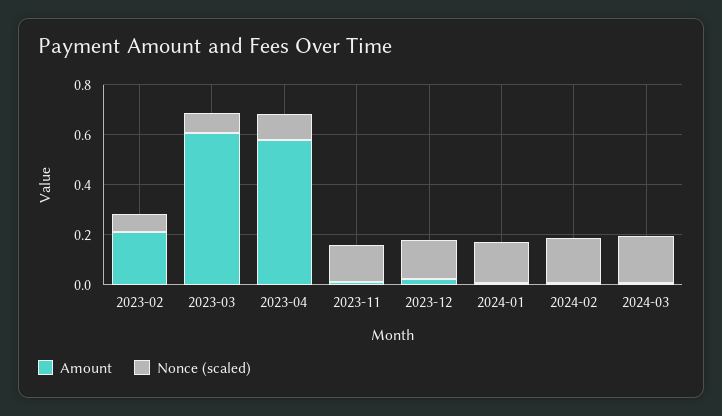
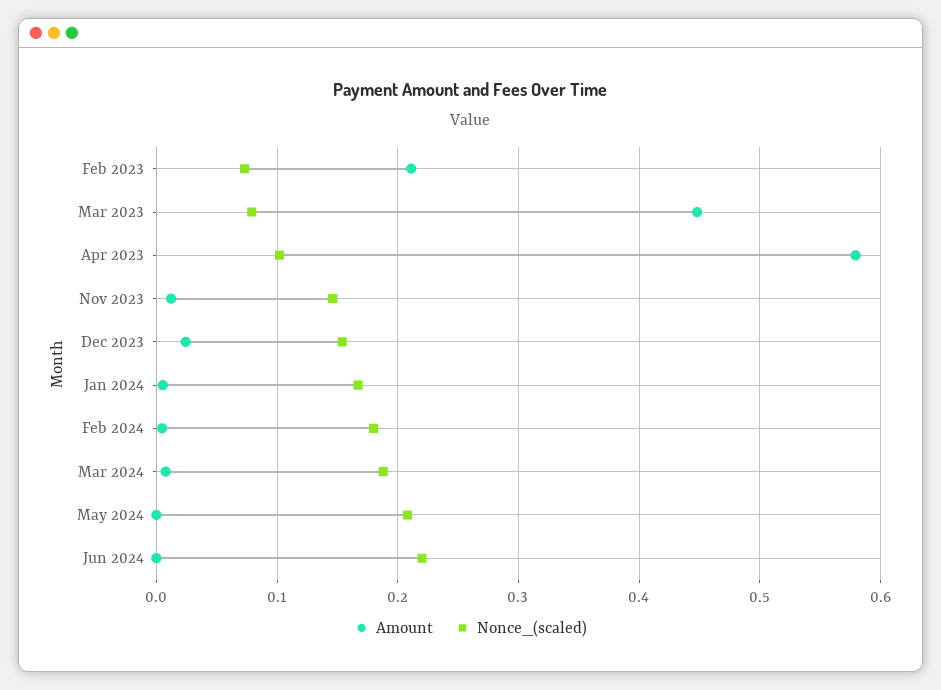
Amount, 2023-03: 0.6 -> 0.45
Amount, May 2024: none -> 0
Nonce (scaled), May 2024: none -> 0.21
Amount, Jun 2024: none -> 0
Nonce (scaled), Jun 2024: none -> 0.22

